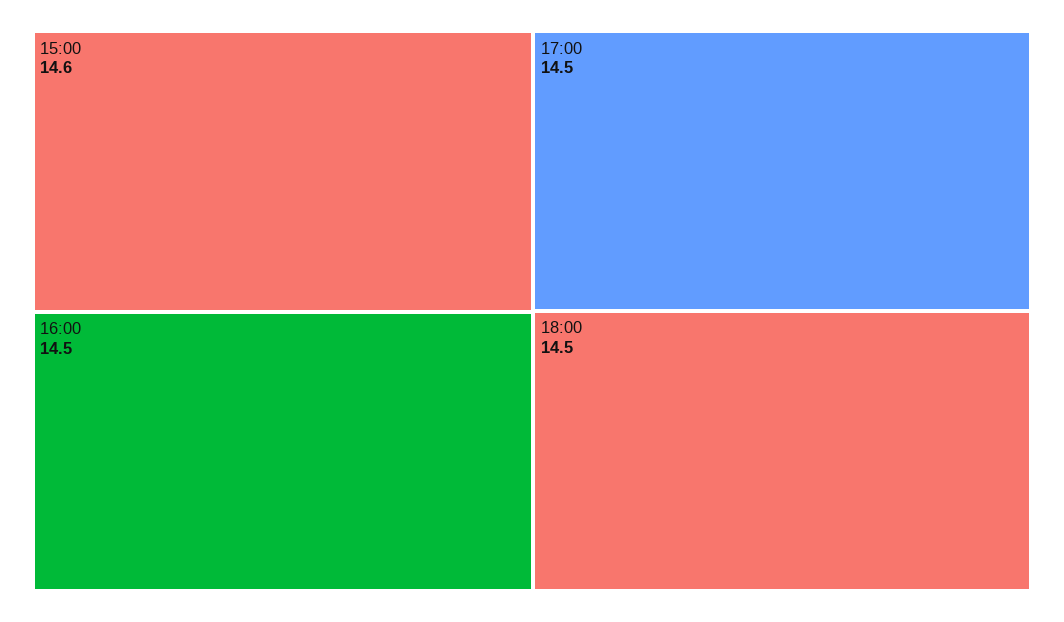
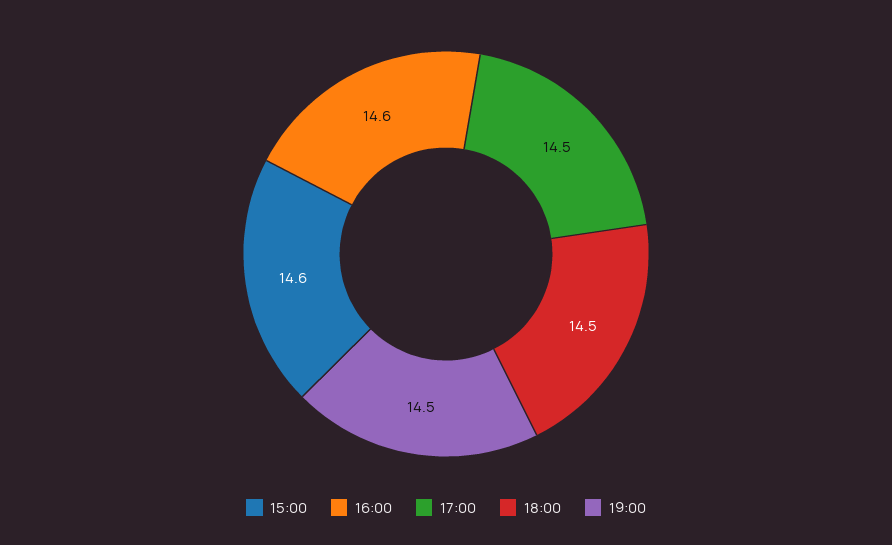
16:00: 14.5 -> 14.6
19:00: none -> 14.5

